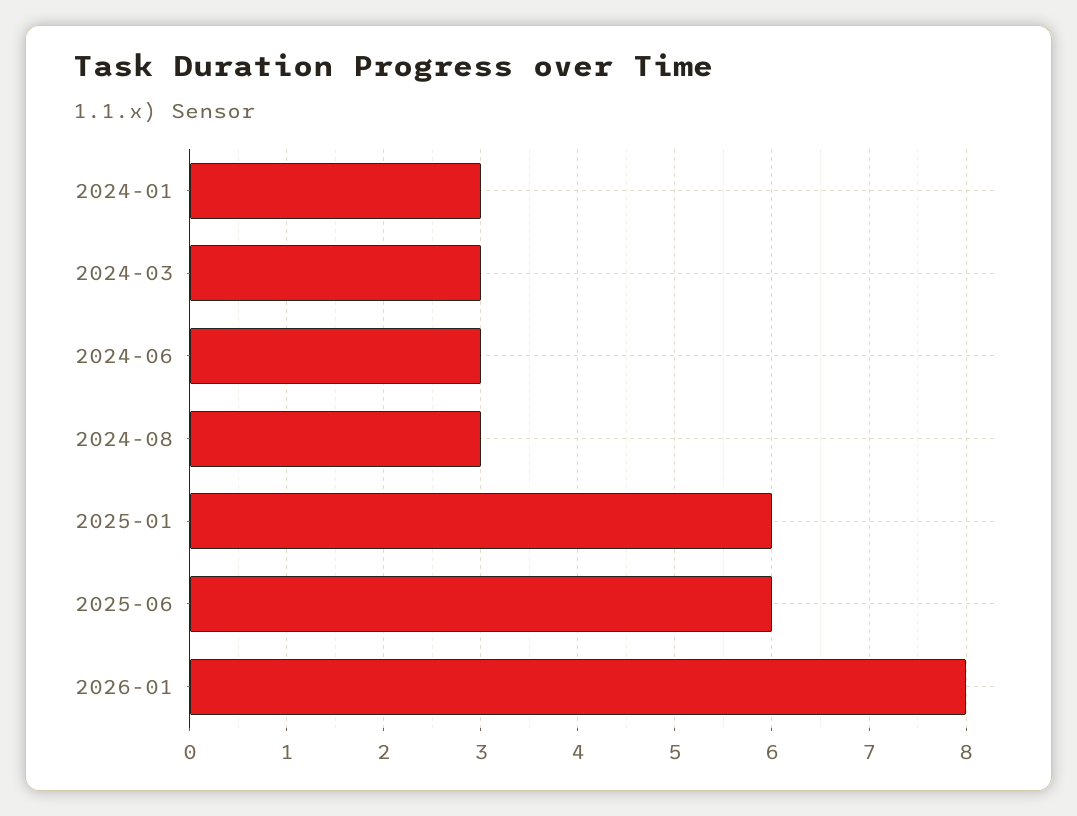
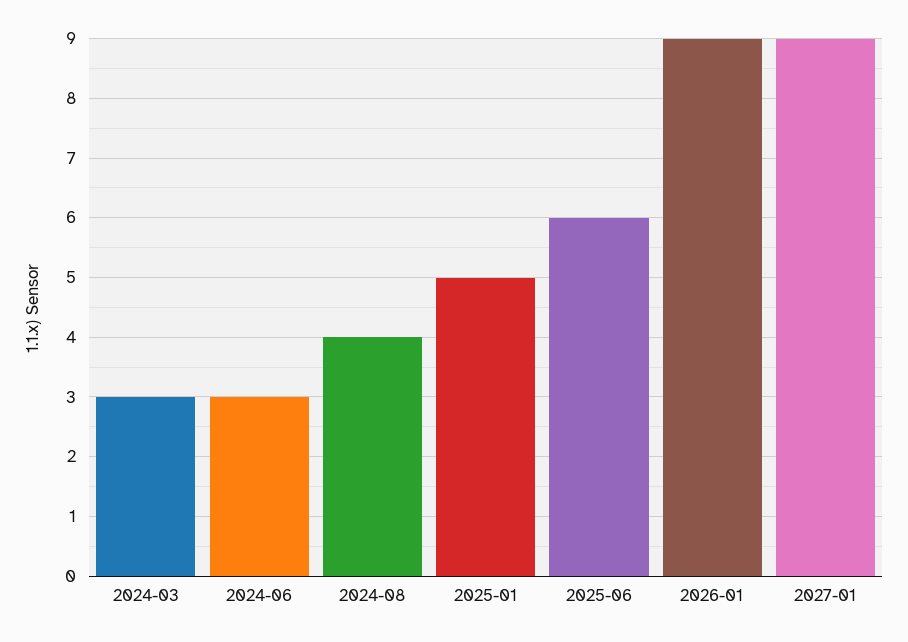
2024-01: 3 -> none
2024-08: 3 -> 4
2025-01: 6 -> 5
2026-01: 8 -> 9
2027-01: none -> 9

